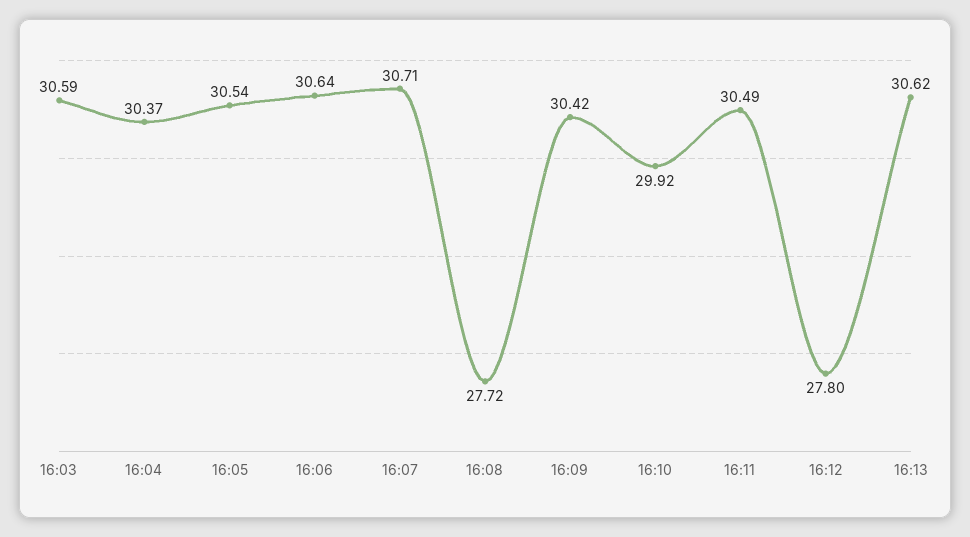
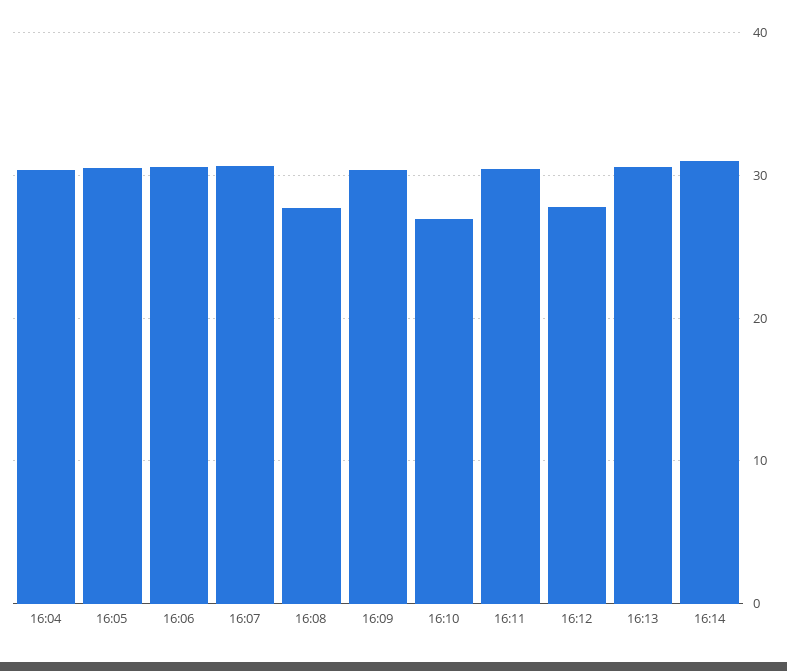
16:03: 30.59 -> none
16:10: 29.92 -> 27
16:14: none -> 31

